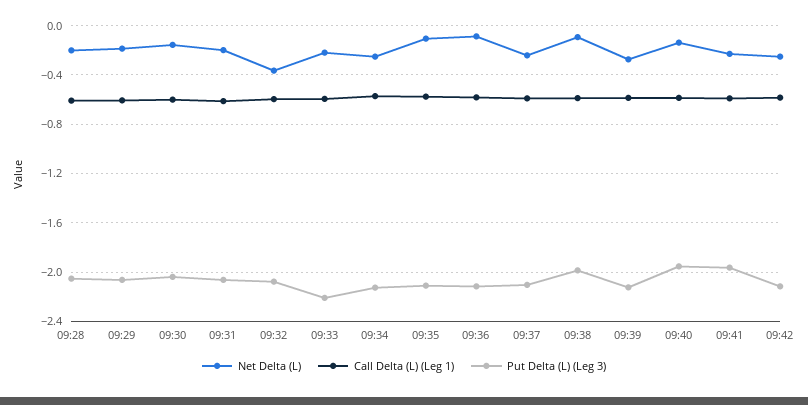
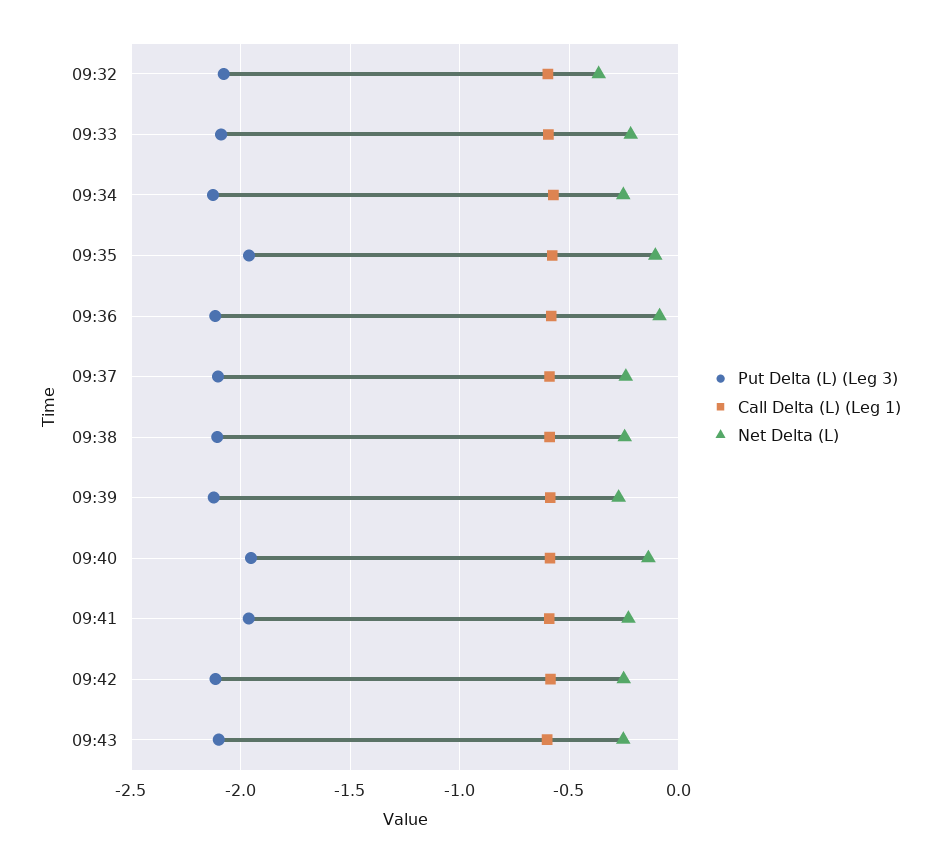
Net Delta (L), 09:28: -0.2 -> none
Call Delta (L) (Leg 1), 09:28: -0.6 -> none
Put Delta (L) (Leg 3), 09:28: -2.05 -> none
Net Delta (L), 09:29: -0.2 -> none
Call Delta (L) (Leg 1), 09:29: -0.6 -> none
Put Delta (L) (Leg 3), 09:29: -2.05 -> none
Net Delta (L), 09:30: -0.15 -> none
Call Delta (L) (Leg 1), 09:30: -0.6 -> none
Put Delta (L) (Leg 3), 09:30: -2.05 -> none
Net Delta (L), 09:31: -0.2 -> none
Call Delta (L) (Leg 1), 09:31: -0.6 -> none
Put Delta (L) (Leg 3), 09:31: -2.05 -> none
Put Delta (L) (Leg 3), 09:33: -2.2 -> -2.1
Put Delta (L) (Leg 3), 09:35: -2.1 -> -1.95
Net Delta (L), 09:38: -0.1 -> -0.25
Put Delta (L) (Leg 3), 09:38: -2 -> -2.1
Put Delta (L) (Leg 3), 09:43: none -> -2.1
Call Delta (L) (Leg 1), 09:43: none -> -0.6
Net Delta (L), 09:43: none -> -0.25

